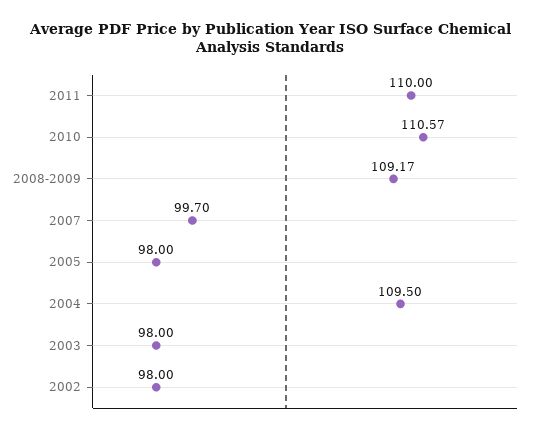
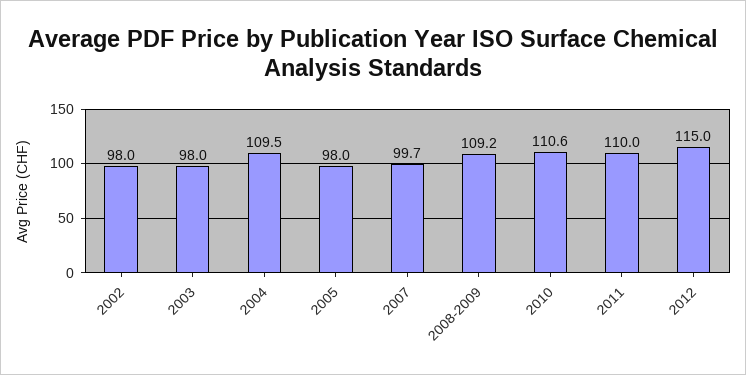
2012: none -> 115

